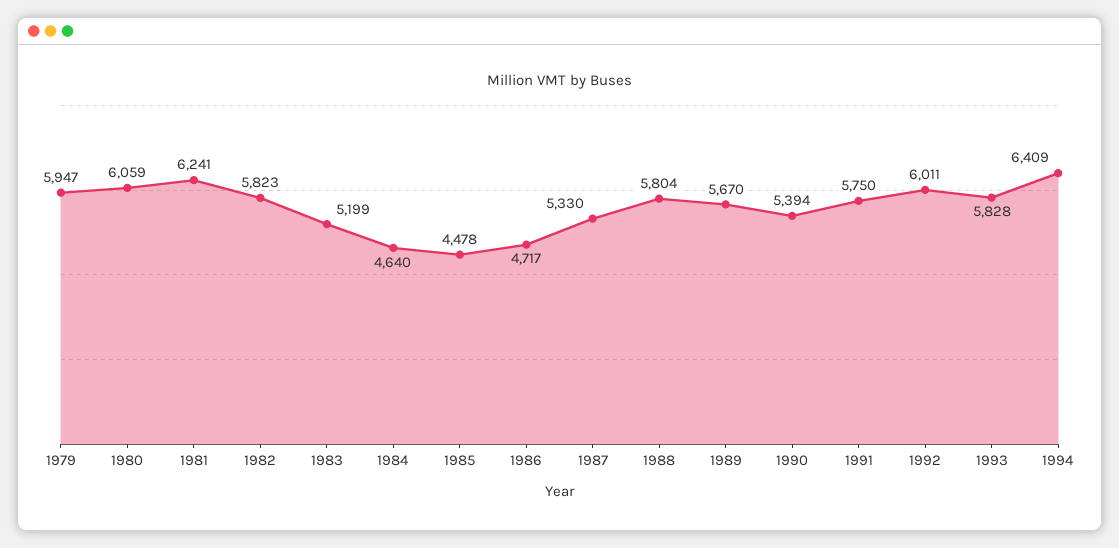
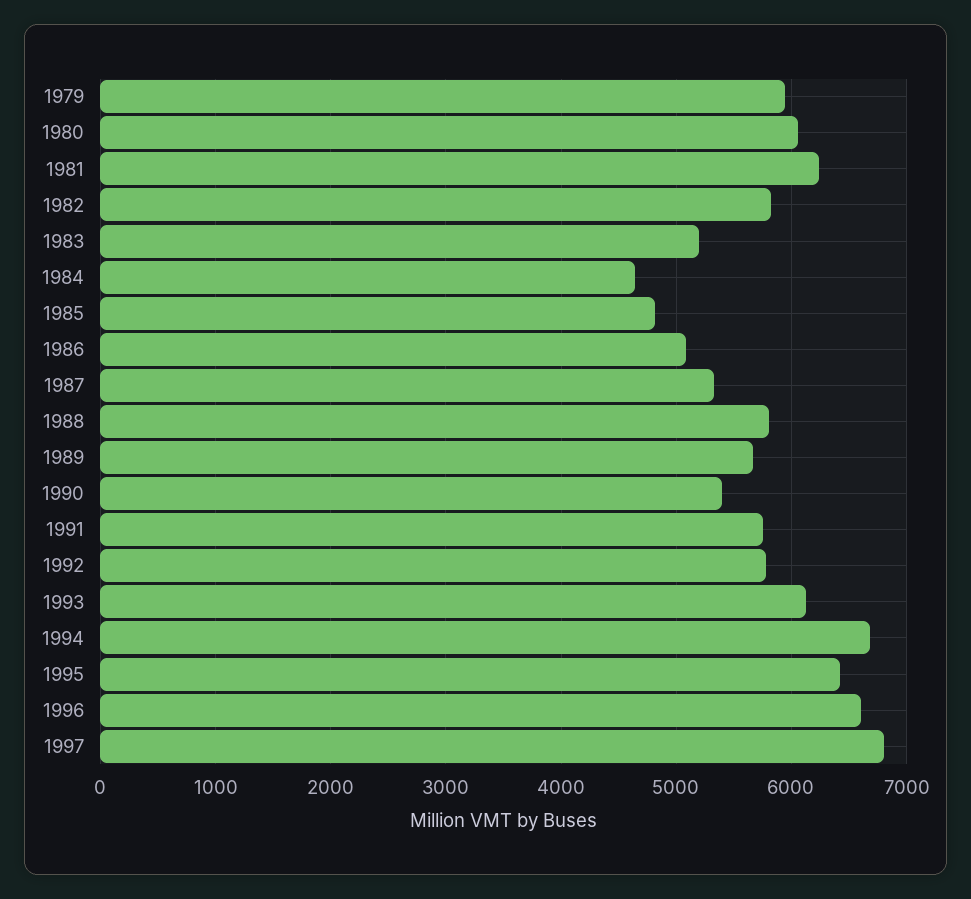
1985: 4478 -> 4800
1986: 4717 -> 5100
1992: 6011 -> 5800
1993: 5828 -> 6100
1994: 6409 -> 6700
1995: none -> 6400
1996: none -> 6600
1997: none -> 6800

